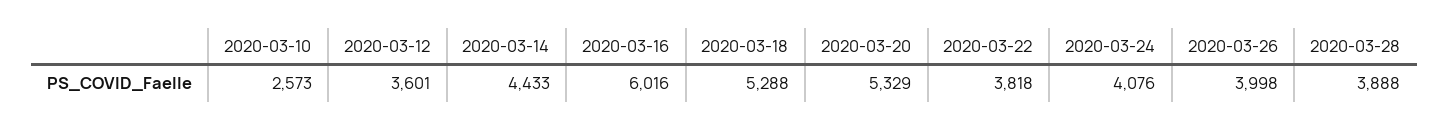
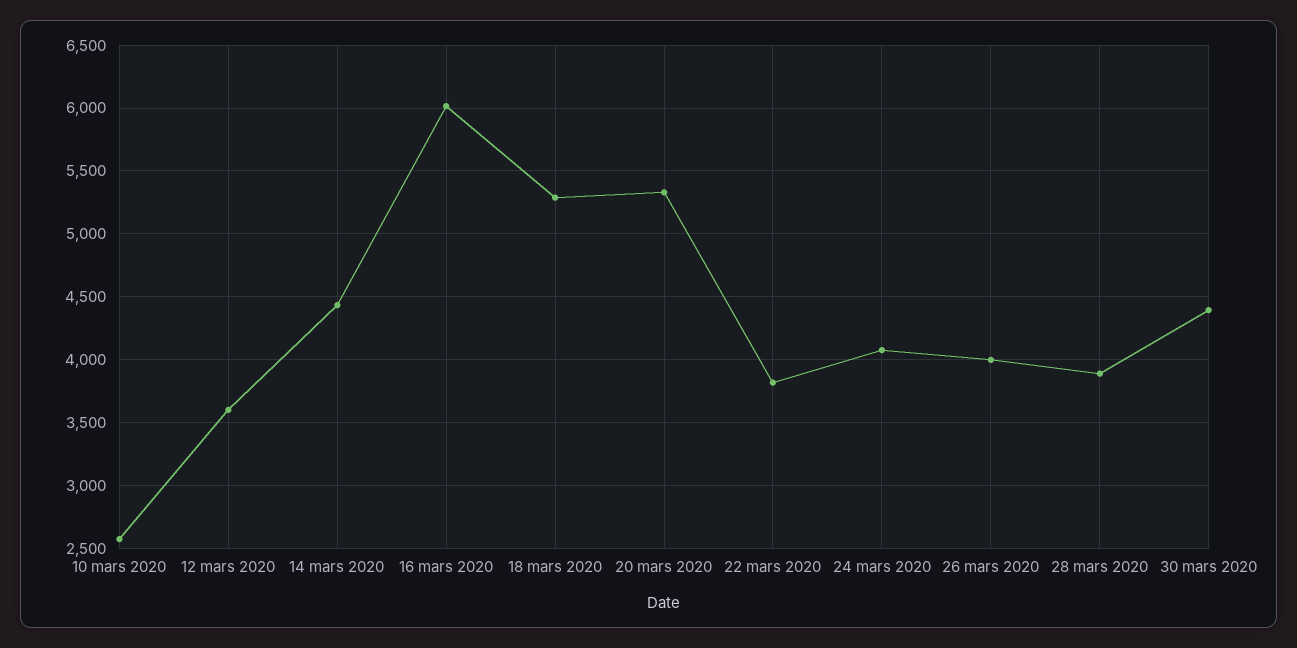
30 mars 2020: none -> 4400

